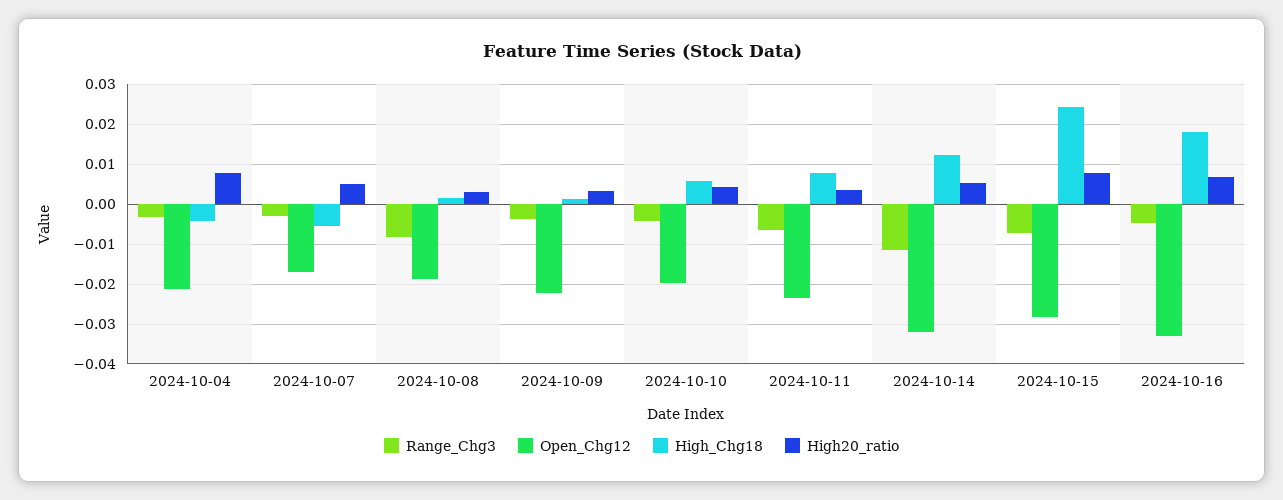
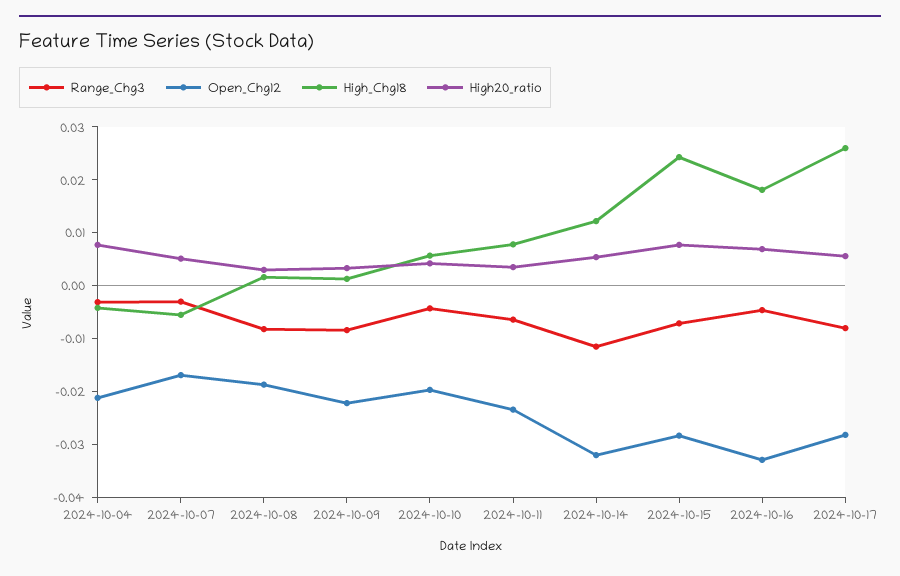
Range_Chg3, 2024-10-09: -0.004 -> -0.008
Range_Chg3, 2024-10-17: none -> -0.008
Open_Chg12, 2024-10-17: none -> -0.028
High_Chg18, 2024-10-17: none -> 0.026
High20_ratio, 2024-10-17: none -> 0.006

